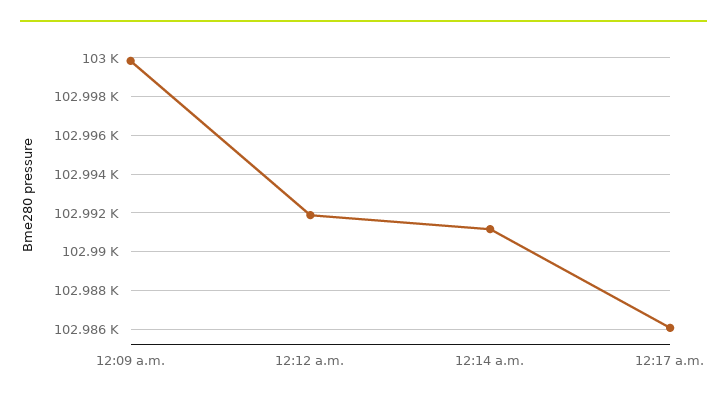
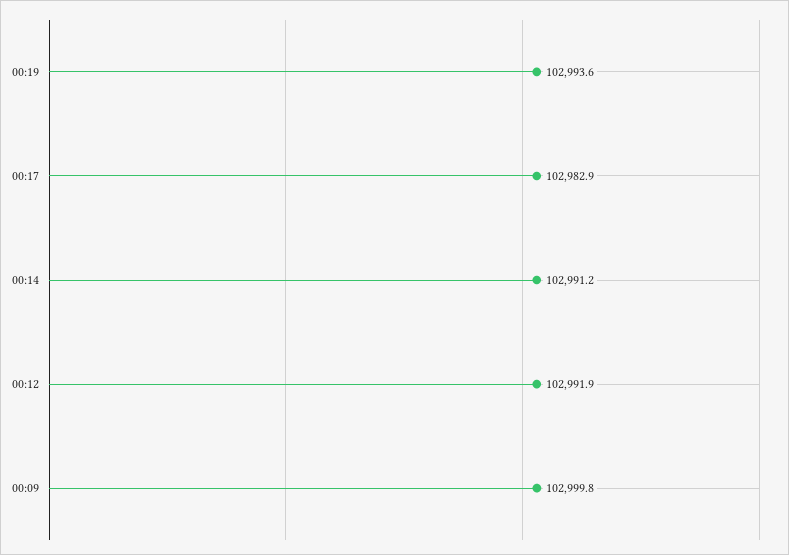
12:17 a.m.: 102986 -> 102982.9
00:19: none -> 102993.6

